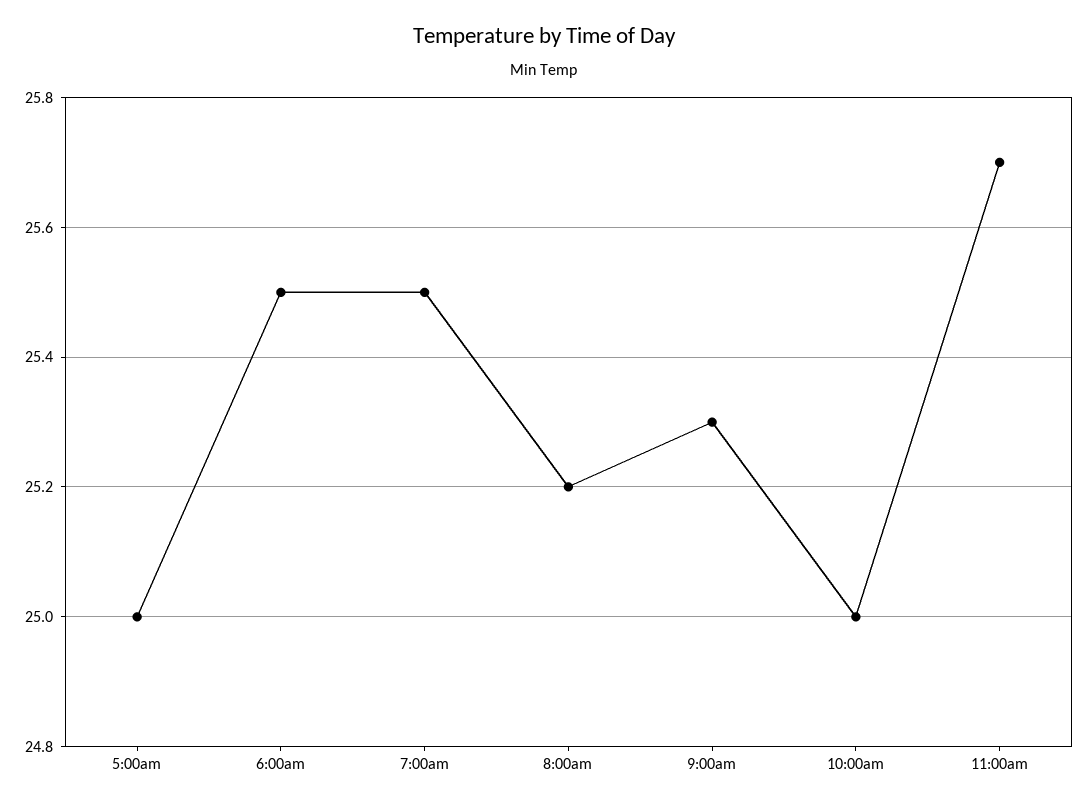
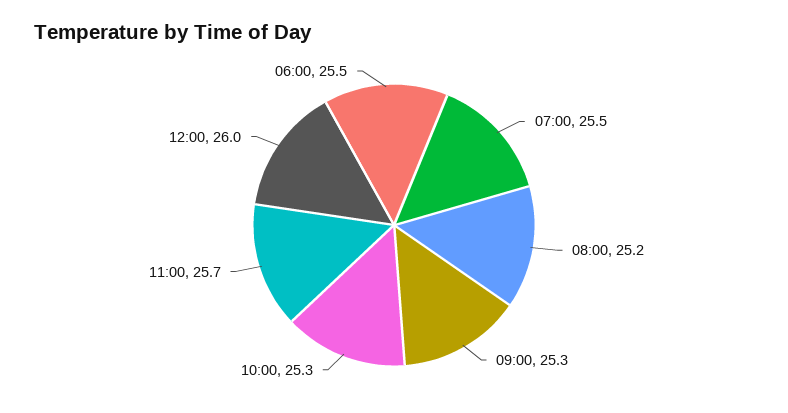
5:00am: 25 -> none
10:00am: 25 -> 25.3
12:00: none -> 26

